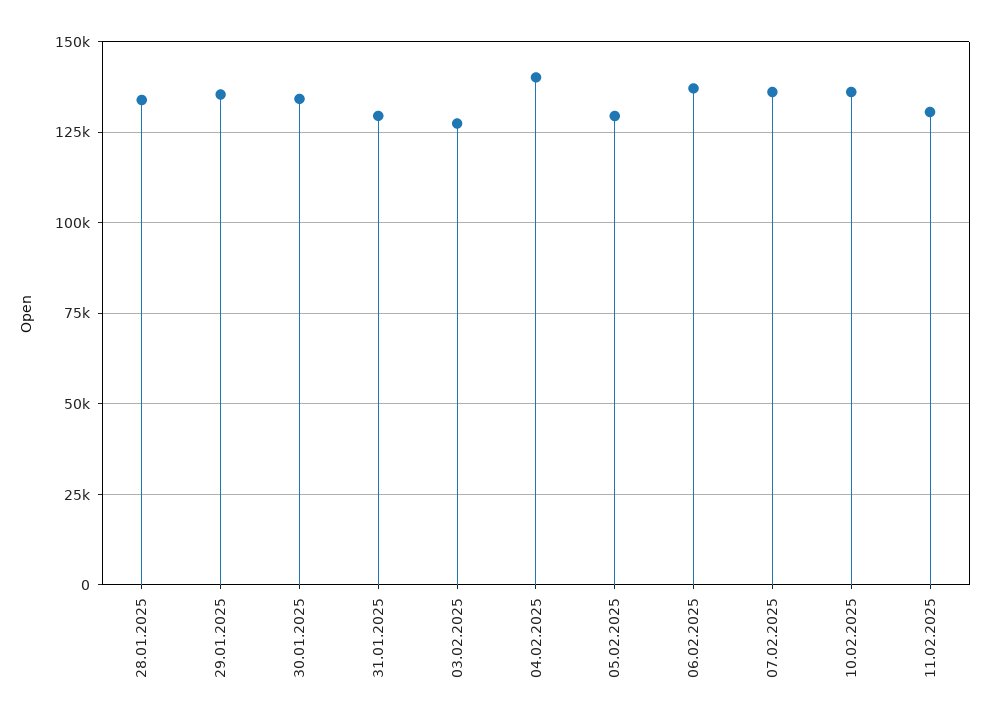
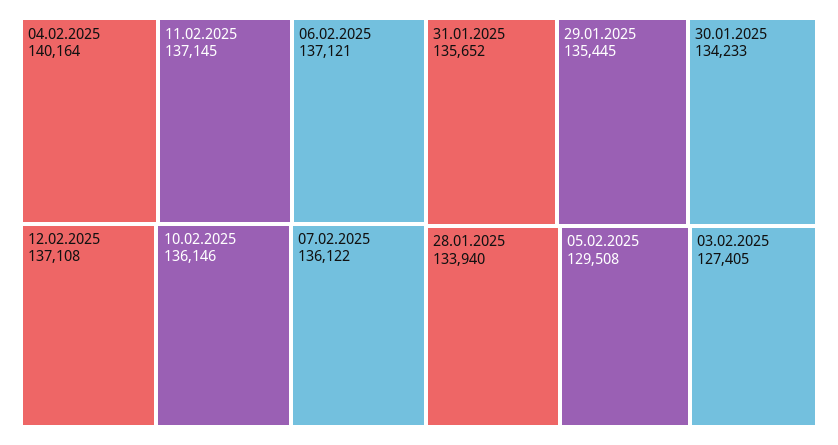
31.01.2025: 130000 -> 135652
11.02.2025: 130000 -> 137145
12.02.2025: none -> 137108

